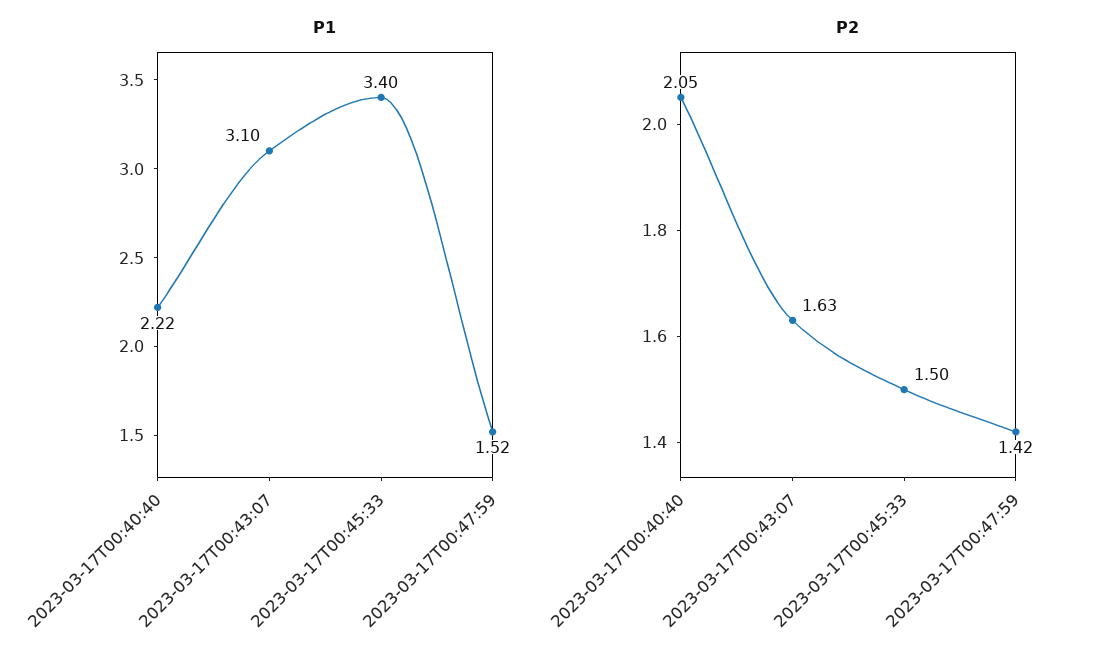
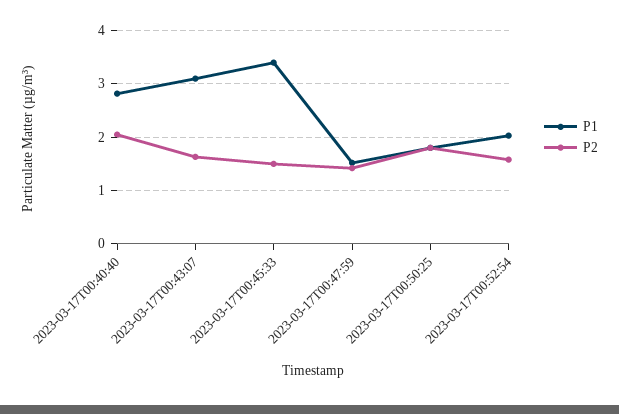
P1, 2023-03-17T00:40:40: 2.22 -> 2.8
P1, 2023-03-17T00:50:25: none -> 1.8
P2, 2023-03-17T00:50:25: none -> 1.8
P1, 2023-03-17T00:52:54: none -> 2
P2, 2023-03-17T00:52:54: none -> 1.6

